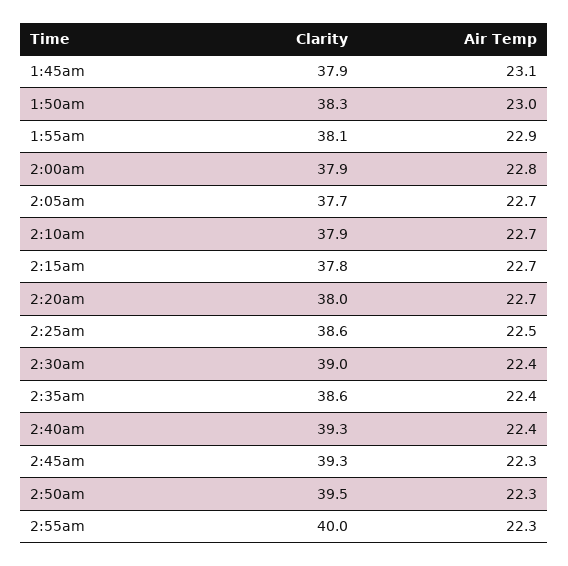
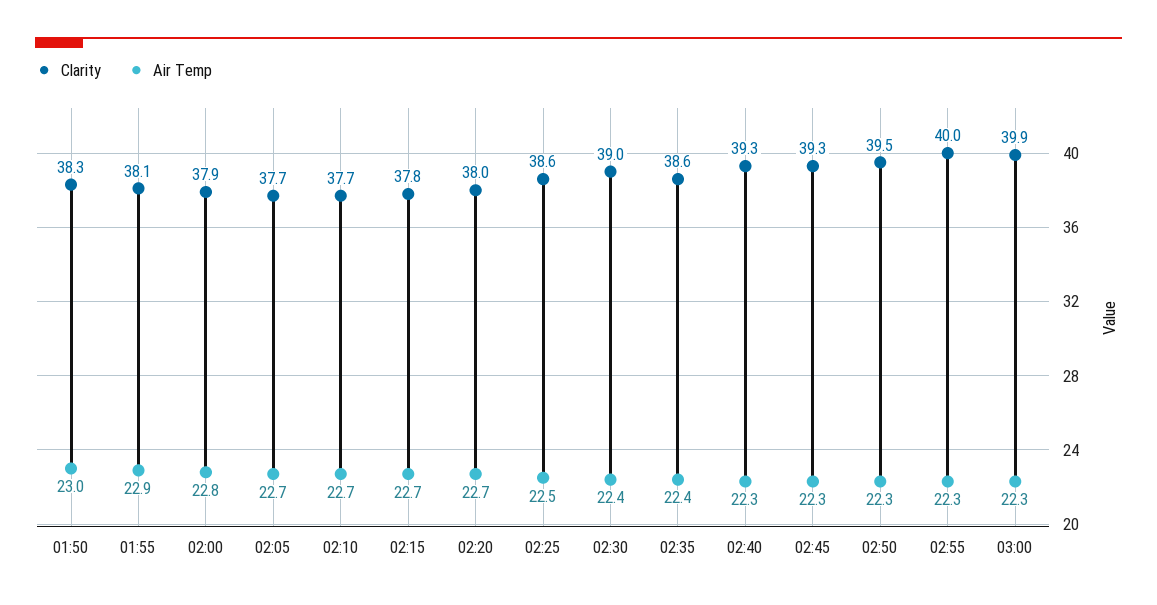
Clarity, 1:45am: 37.9 -> none
Air Temp, 1:45am: 23.1 -> none
Clarity, 2:10am: 37.9 -> 37.7
Air Temp, 2:40am: 22.4 -> 22.3
Clarity, 03:00: none -> 39.9
Air Temp, 03:00: none -> 22.3

